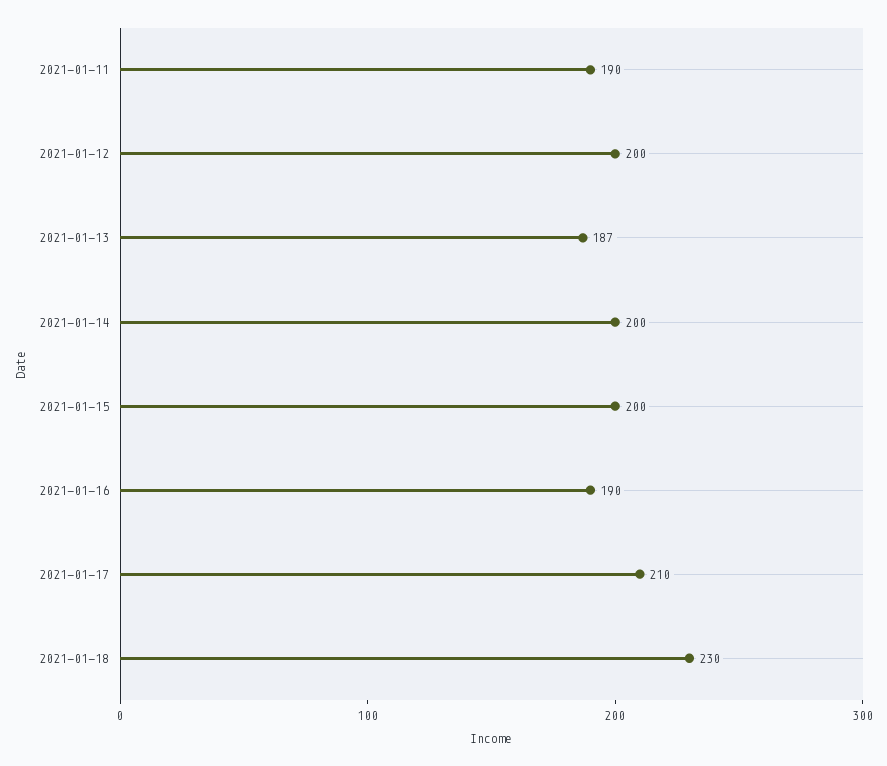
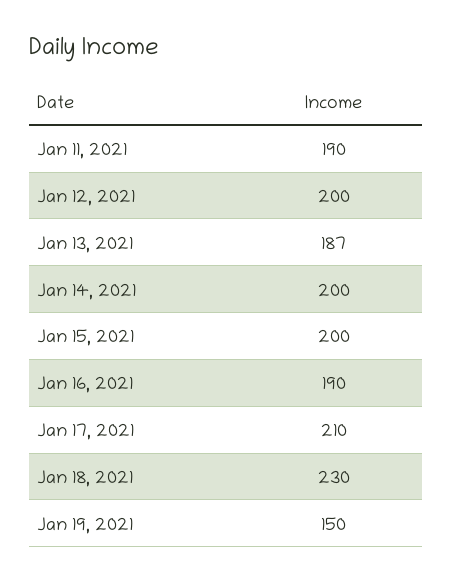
Jan 19, 2021: none -> 150

